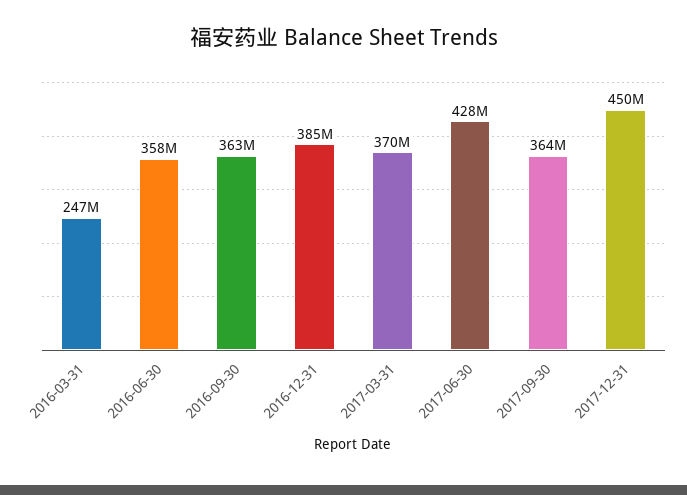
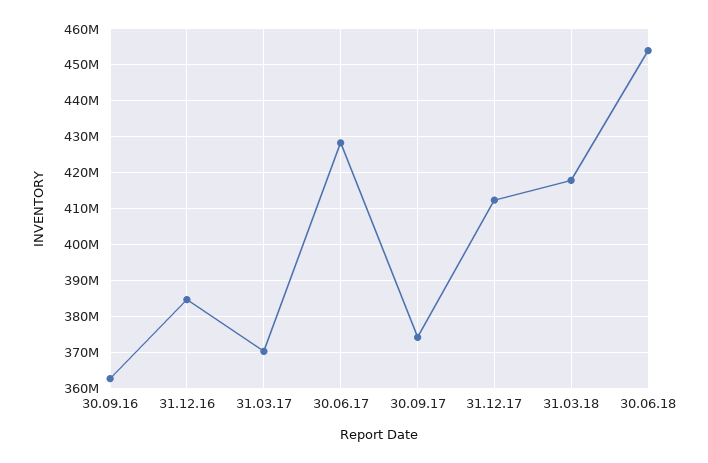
2016-03-31: 247000000 -> none
2016-06-30: 358000000 -> none
2017-09-30: 364000000 -> 374000000
2017-12-31: 450000000 -> 412000000
31.03.18: none -> 418000000
30.06.18: none -> 454000000

